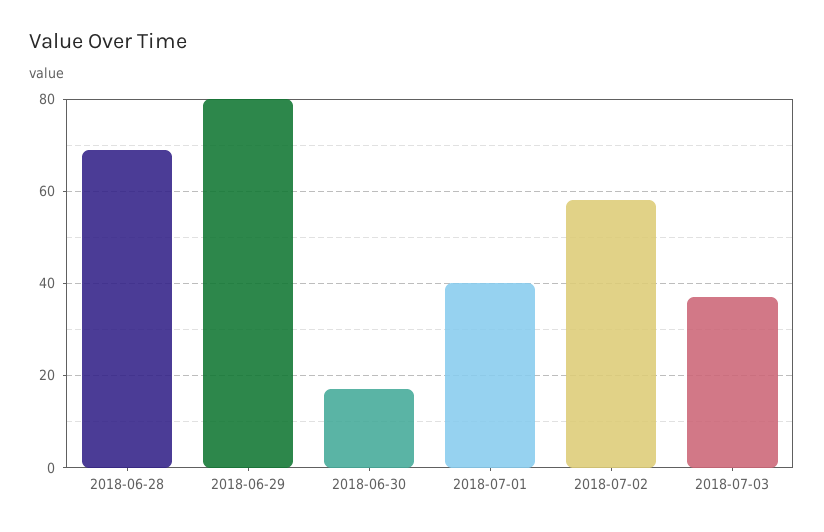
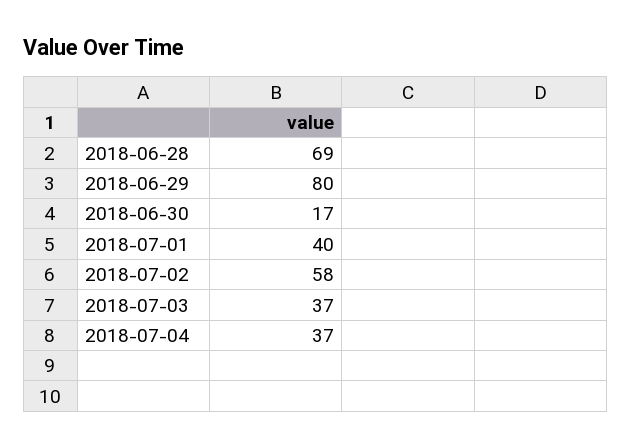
2018-07-04: none -> 37

